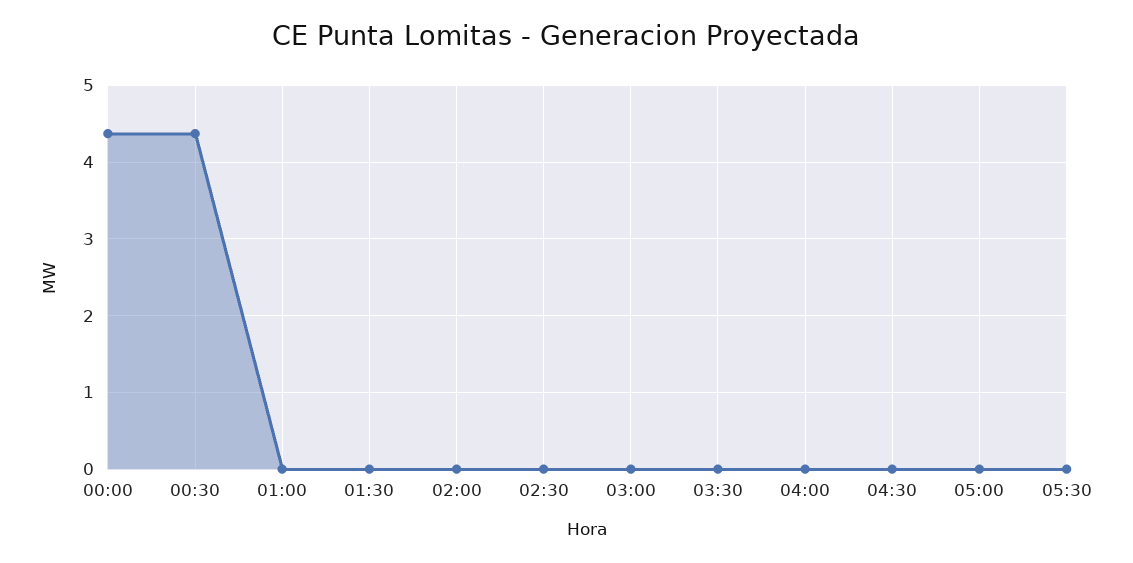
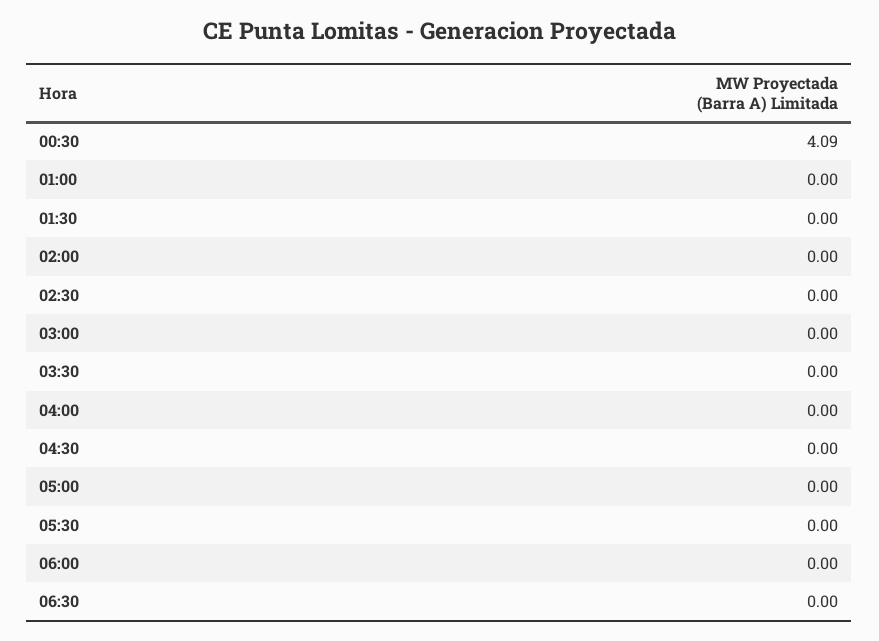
00:00: 4.4 -> none
00:30: 4.4 -> 4.09
06:00: none -> 0
06:30: none -> 0

